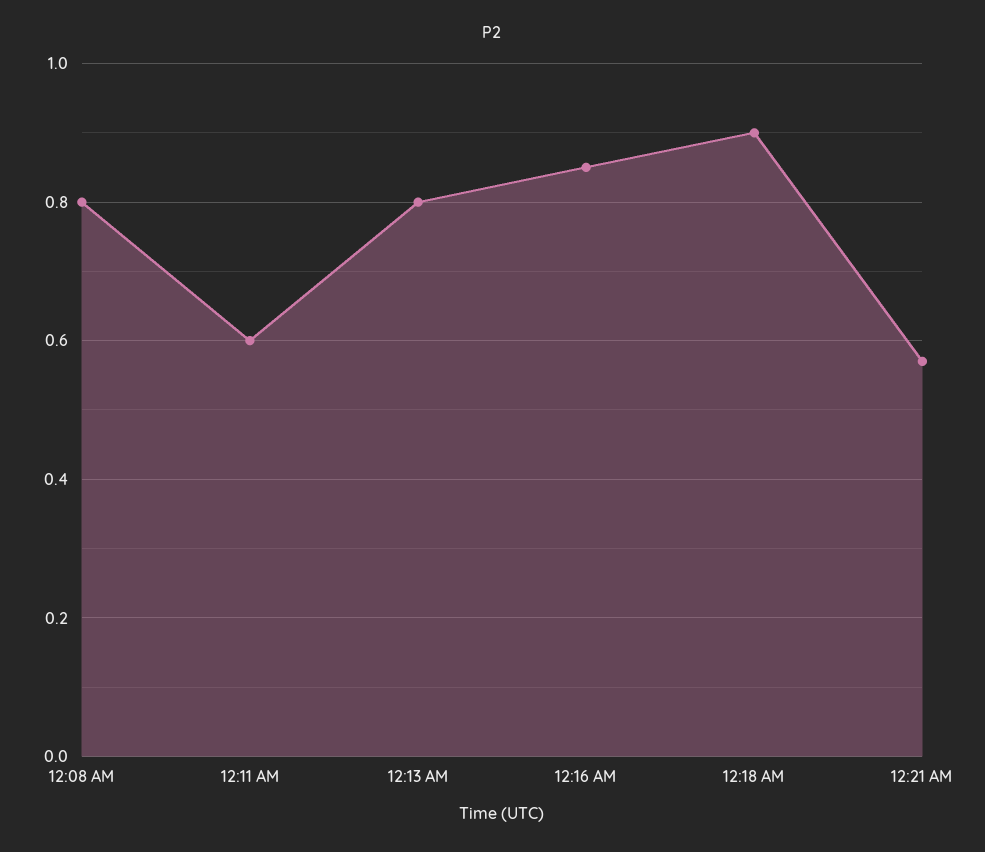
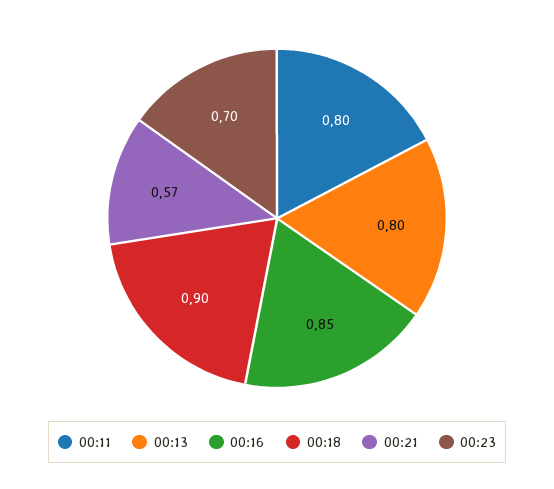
12:08 AM: 0.8 -> none
12:11 AM: 0.6 -> 0.8
00:23: none -> 0.7

